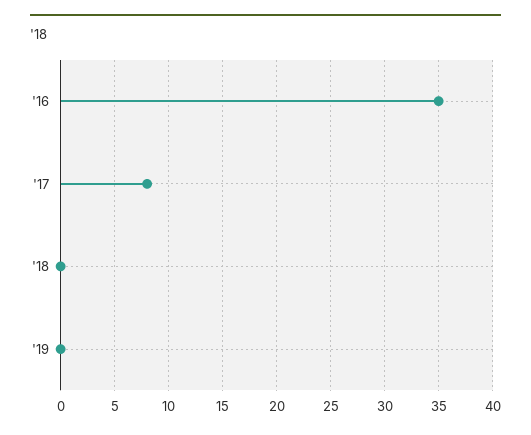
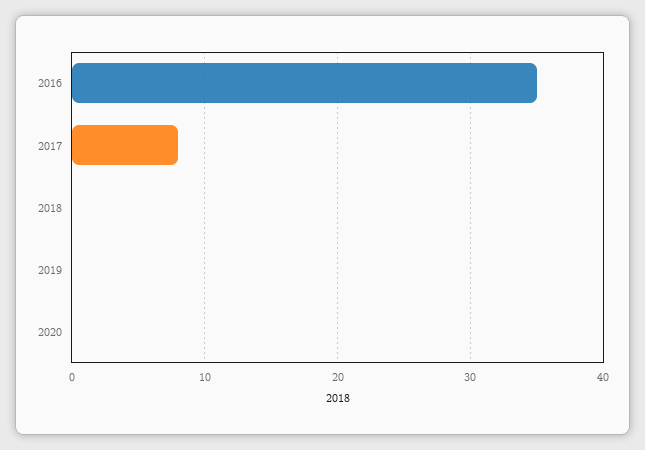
2020: none -> 0

